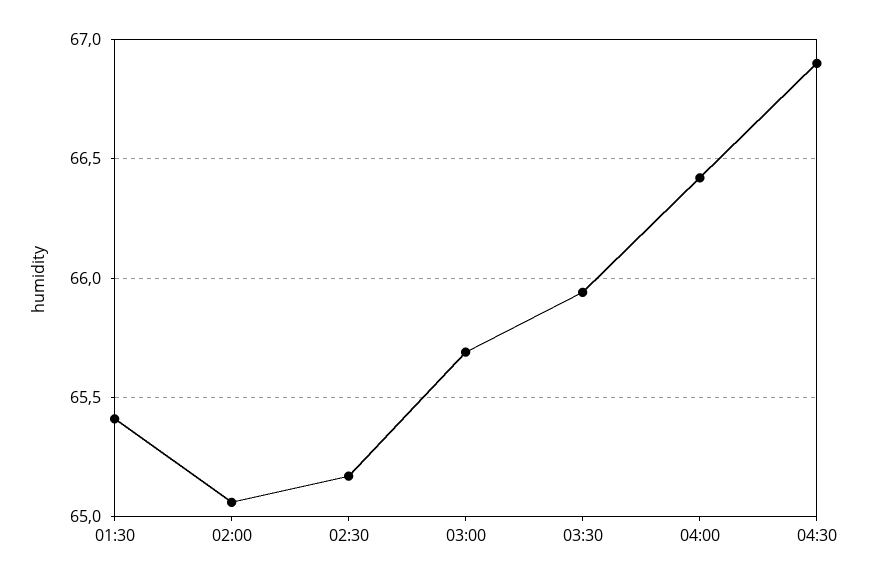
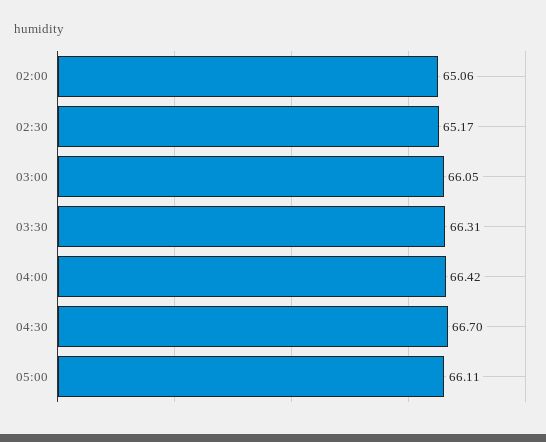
01:30: 65.4 -> none
03:00: 65.7 -> 66.05
03:30: 65.95 -> 66.31
04:30: 66.9 -> 66.7
05:00: none -> 66.11

